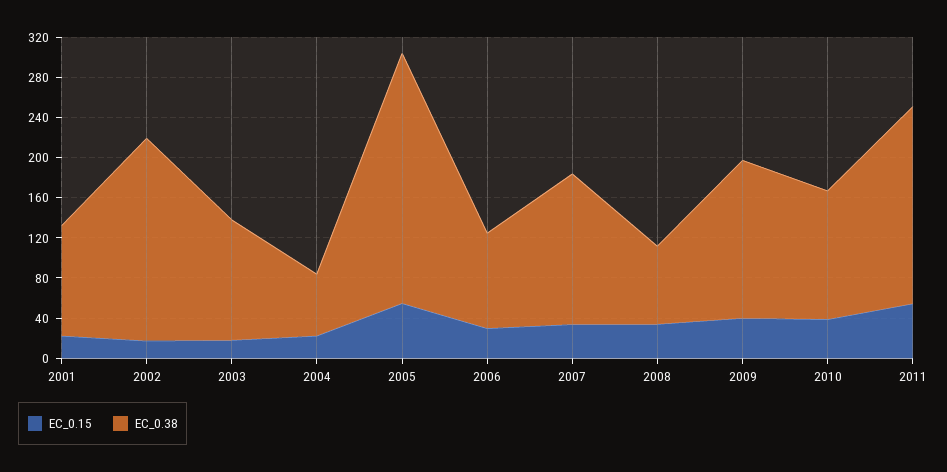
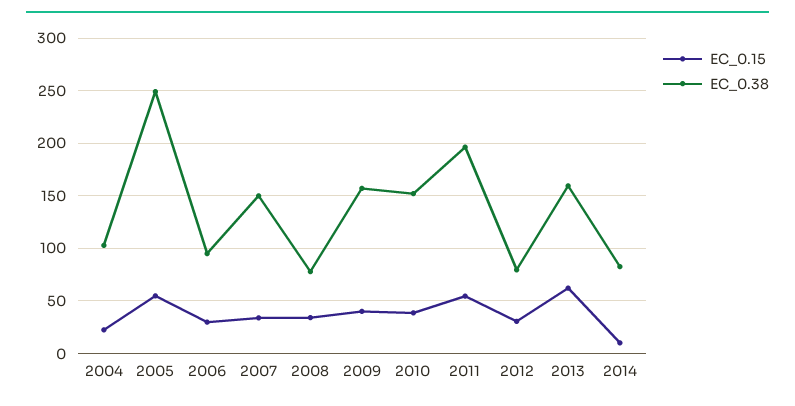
EC_0.15, 2001: 20 -> none
EC_0.38, 2001: 110 -> none
EC_0.15, 2002: 20 -> none
EC_0.38, 2002: 200 -> none
EC_0.15, 2003: 20 -> none
EC_0.38, 2003: 120 -> none
EC_0.38, 2004: 60 -> 100
EC_0.38, 2010: 130 -> 150
EC_0.15, 2012: none -> 30
EC_0.38, 2012: none -> 80
EC_0.15, 2013: none -> 60
EC_0.38, 2013: none -> 160
EC_0.15, 2014: none -> 10
EC_0.38, 2014: none -> 80

